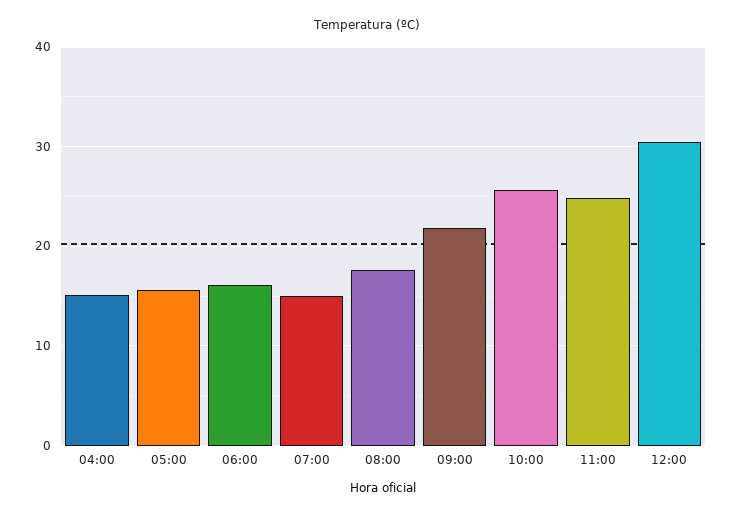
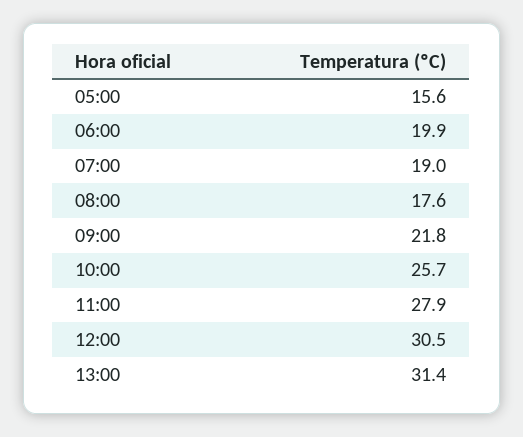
04:00: 15 -> none
06:00: 16 -> 19.9
07:00: 15 -> 19
11:00: 25 -> 27.9
13:00: none -> 31.4

